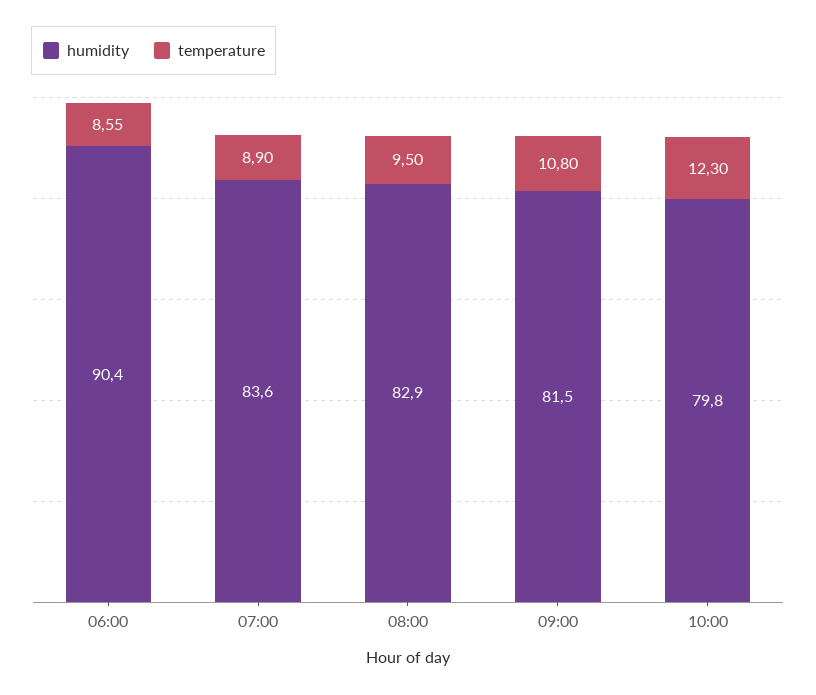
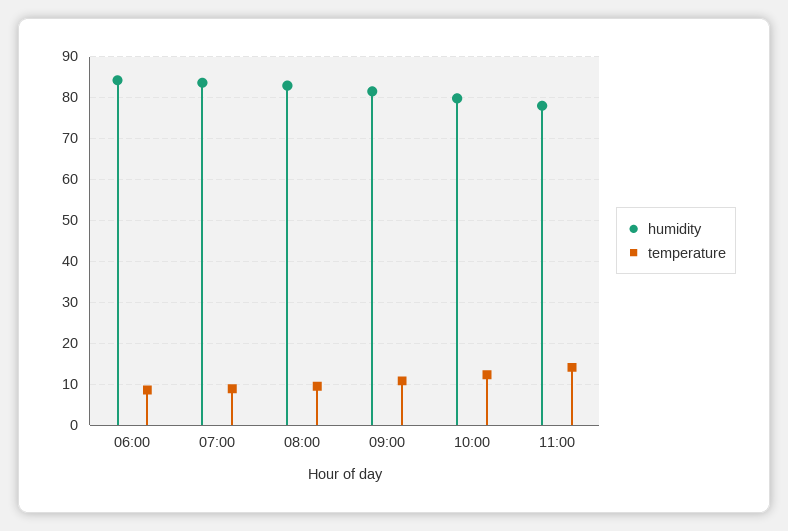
humidity, 06:00: 90.4 -> 84
humidity, 11:00: none -> 78
temperature, 11:00: none -> 14

